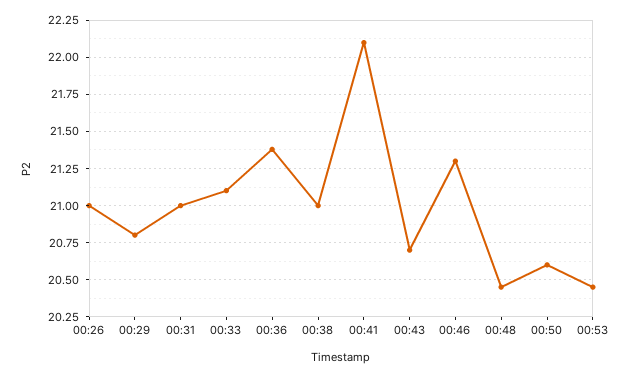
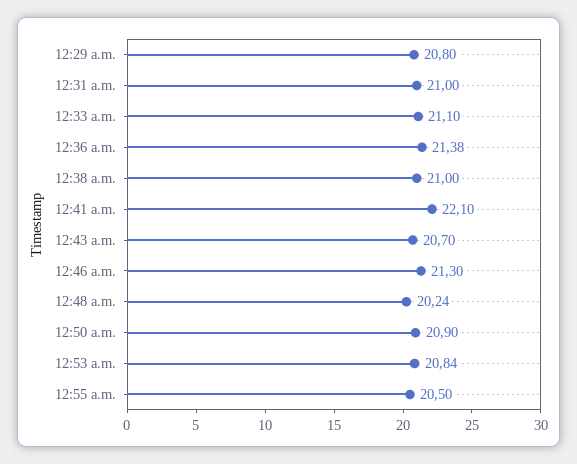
00:26: 21 -> none
00:48: 20.45 -> 20.24
00:50: 20.6 -> 20.9
00:53: 20.45 -> 20.84
12:55 a.m.: none -> 20.5

